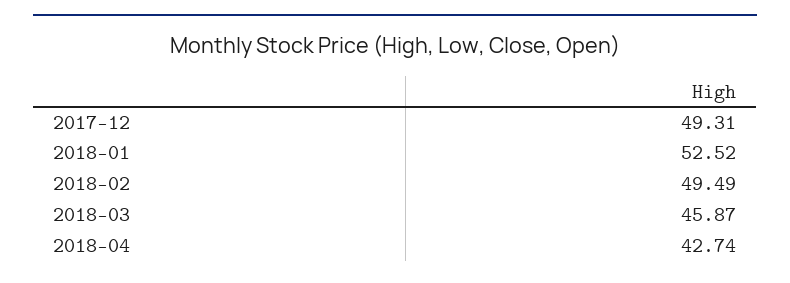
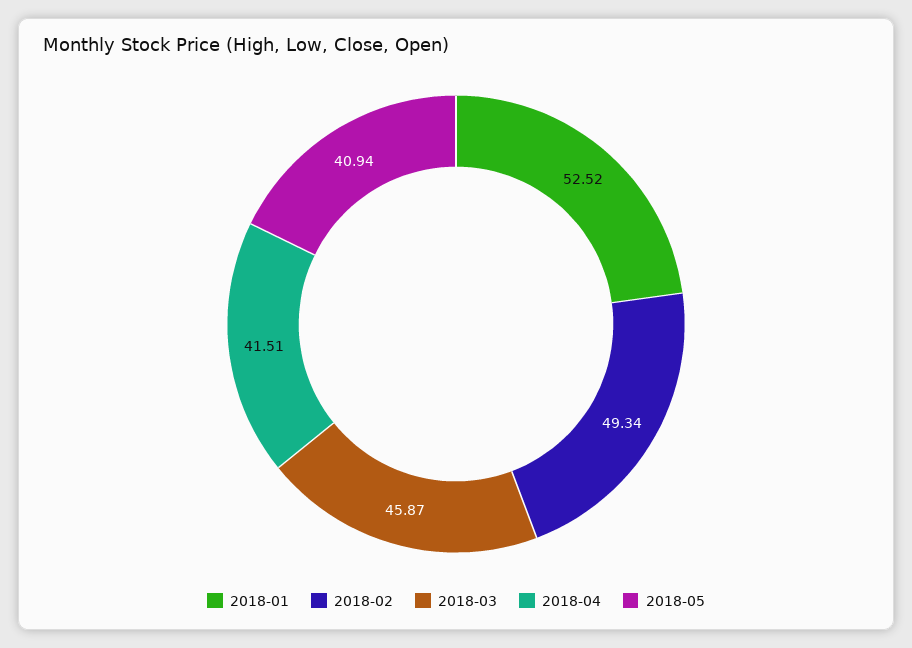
2017-12: 49.31 -> none
2018-02: 49.49 -> 49.34
2018-04: 42.74 -> 41.51
2018-05: none -> 40.94

